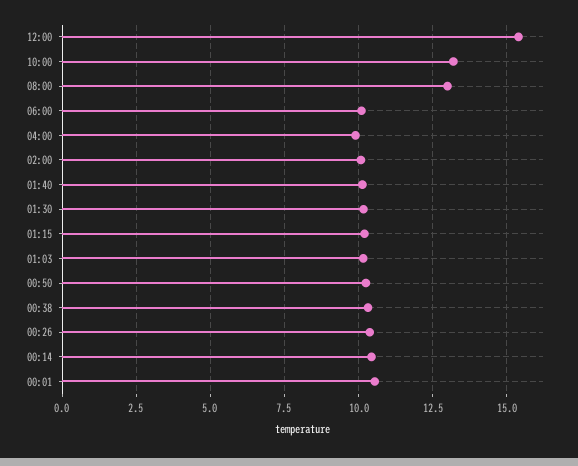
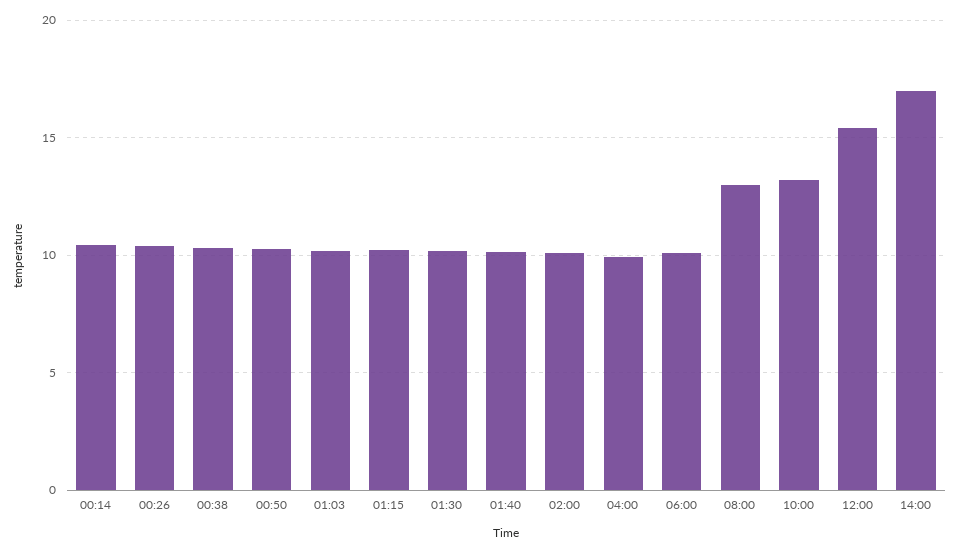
00:01: 10.5 -> none
14:00: none -> 17

